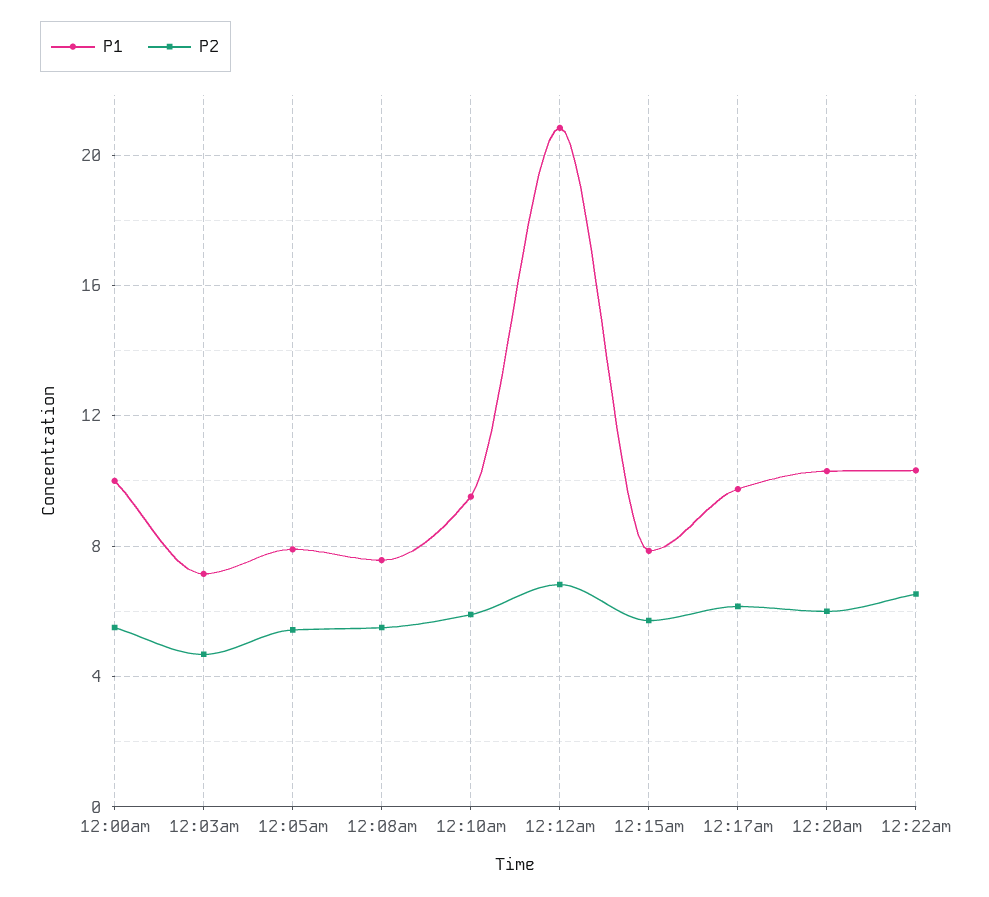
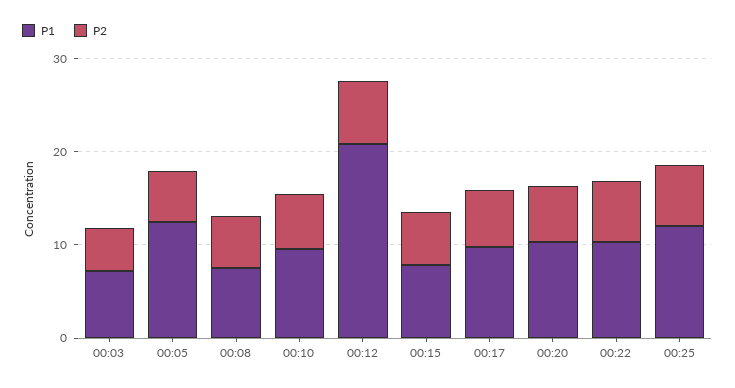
P1, 12:00am: 10 -> none
P2, 12:00am: 5.5 -> none
P1, 12:05am: 8 -> 12
P1, 00:25: none -> 12
P2, 00:25: none -> 6

